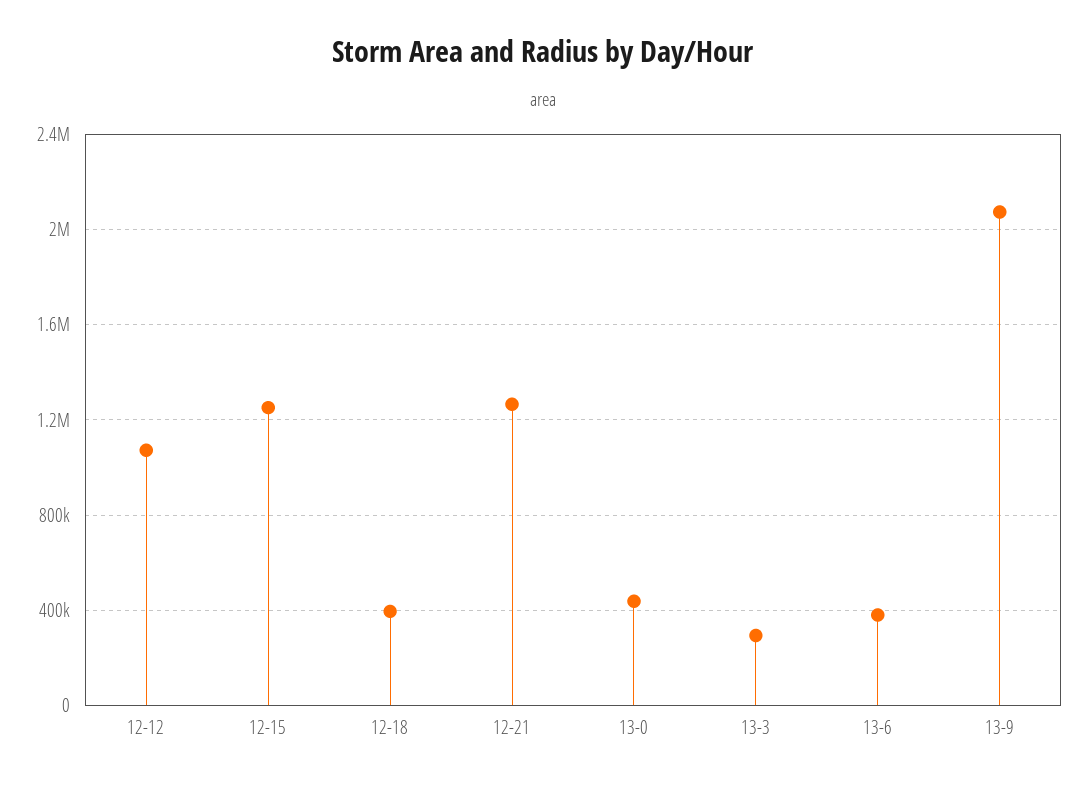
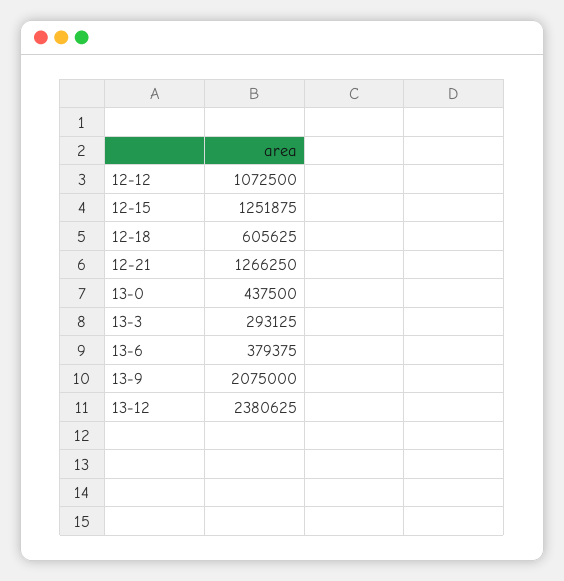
12-18: 400000 -> 605625
13-12: none -> 2380625

